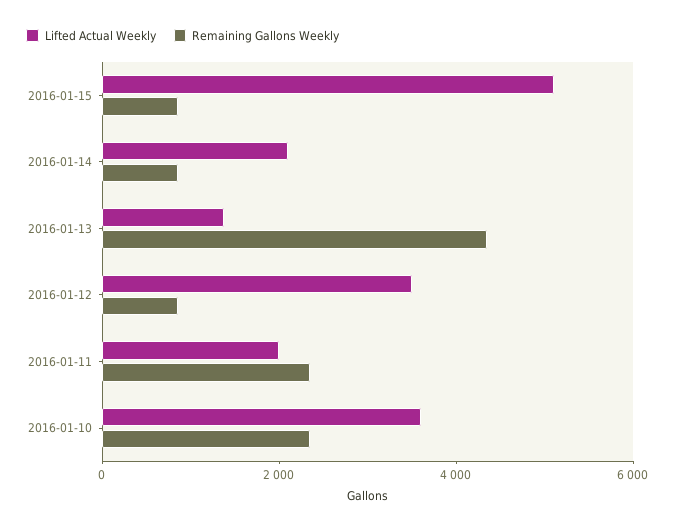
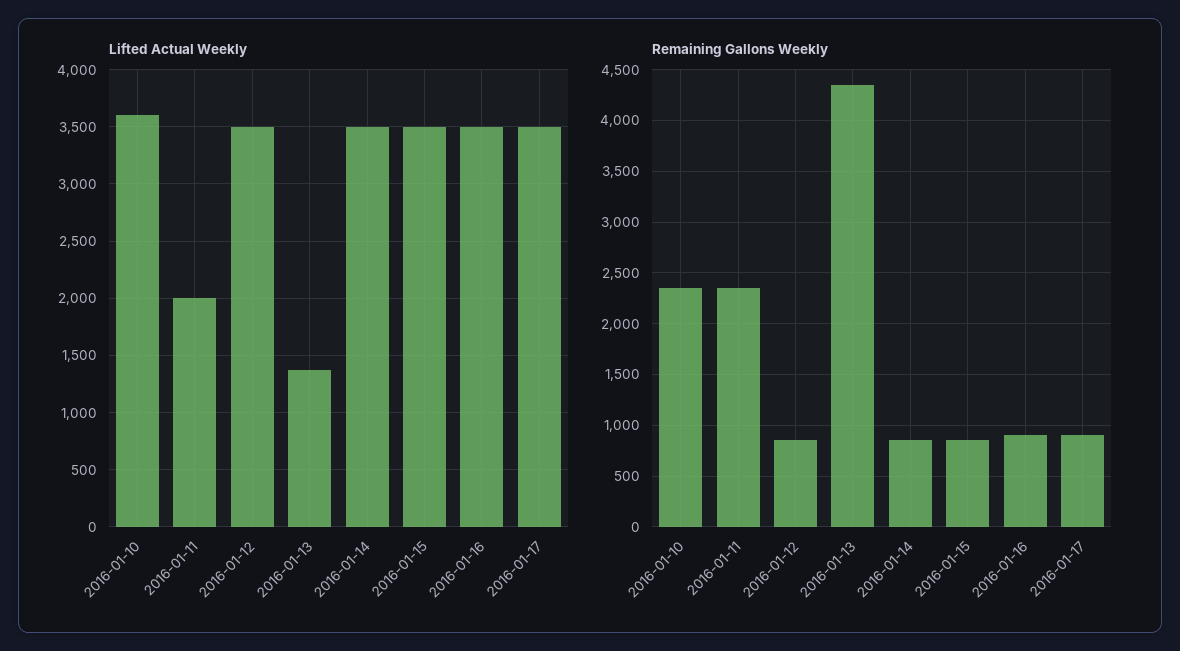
Lifted Actual Weekly, 2016-01-15: 5000 -> 3500
Lifted Actual Weekly, 2016-01-14: 2000 -> 3500
Lifted Actual Weekly, 2016-01-16: none -> 3500
Lifted Actual Weekly, 2016-01-17: none -> 3500
Remaining Gallons Weekly, 2016-01-16: none -> 900
Remaining Gallons Weekly, 2016-01-17: none -> 900

